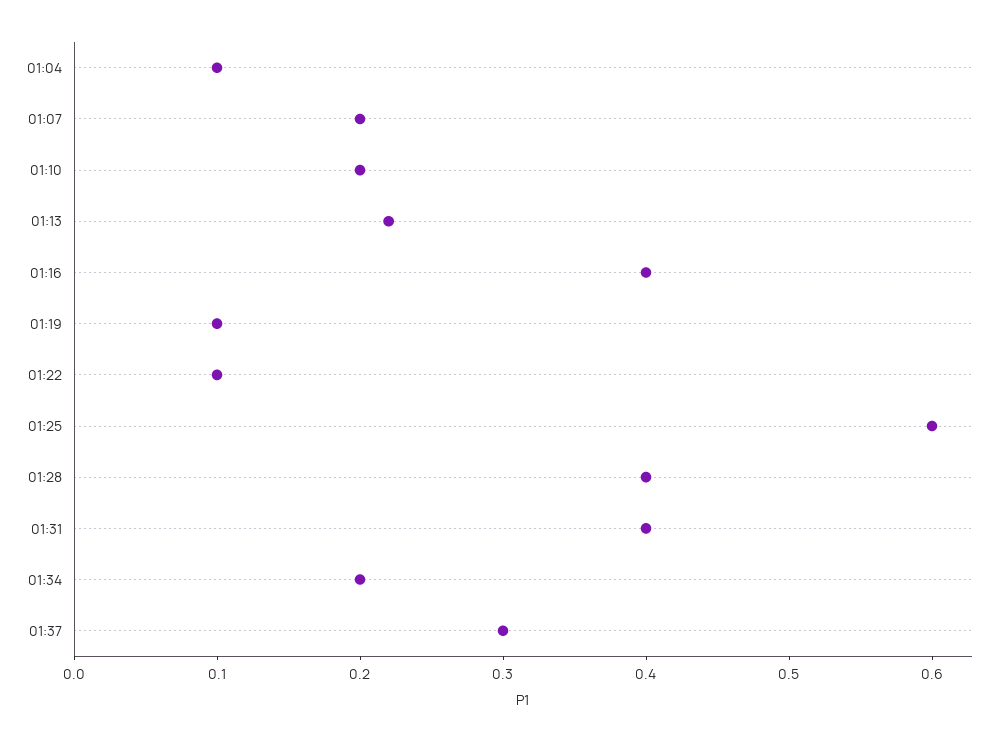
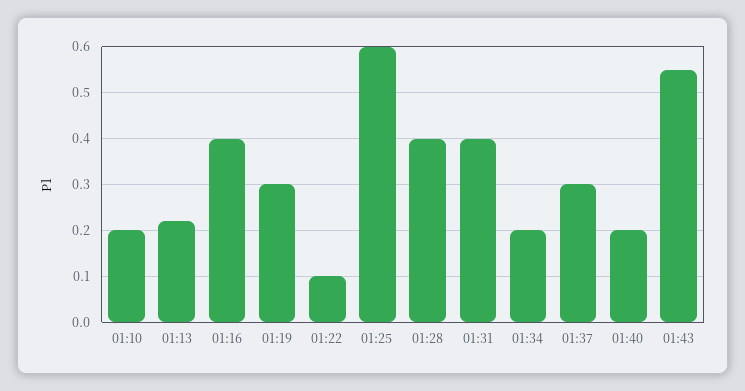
01:04: 0.1 -> none
01:07: 0.2 -> none
01:19: 0.1 -> 0.3
01:40: none -> 0.2
01:43: none -> 0.55

